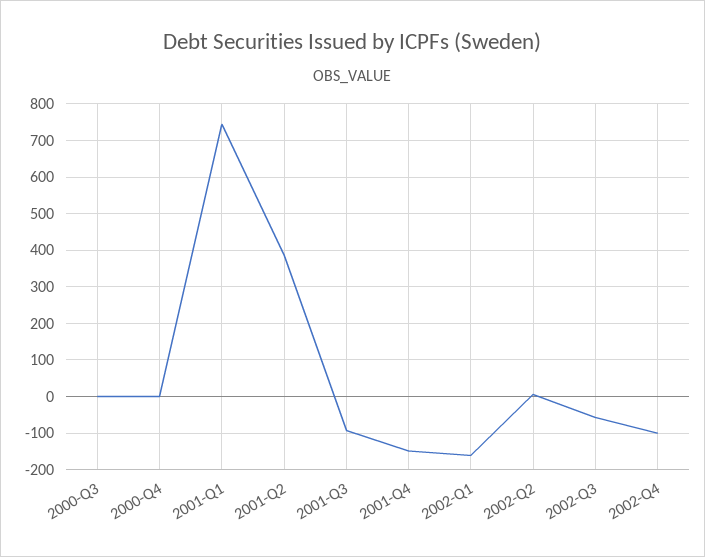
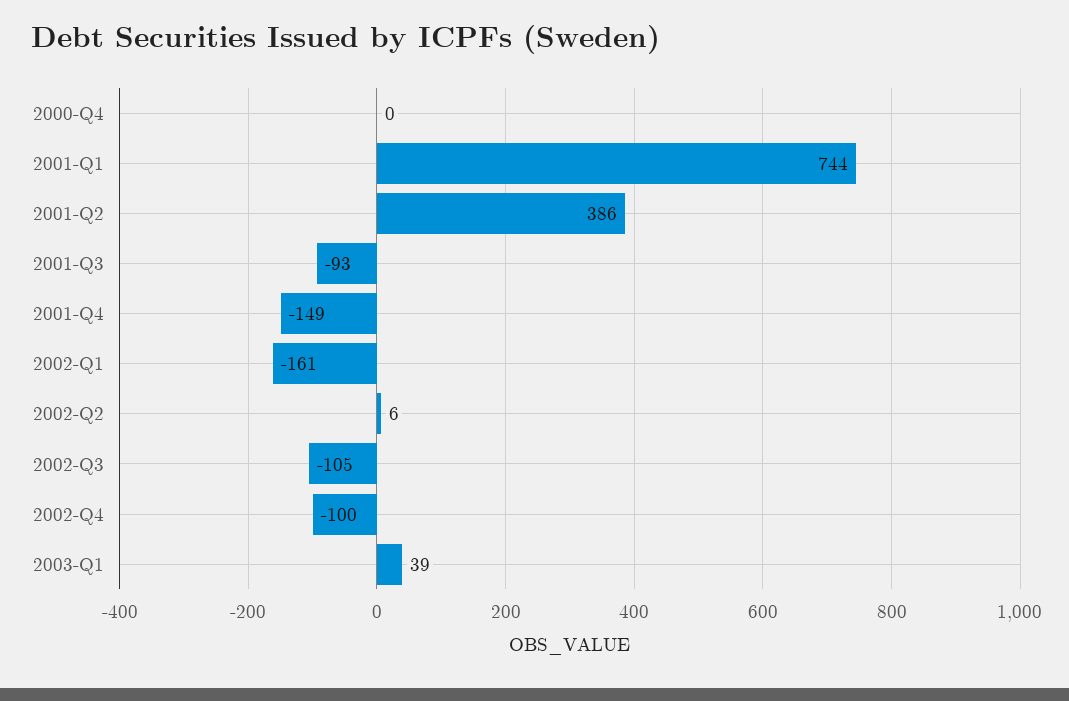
2000-Q3: 0 -> none
2002-Q3: -60 -> -105
2003-Q1: none -> 39

